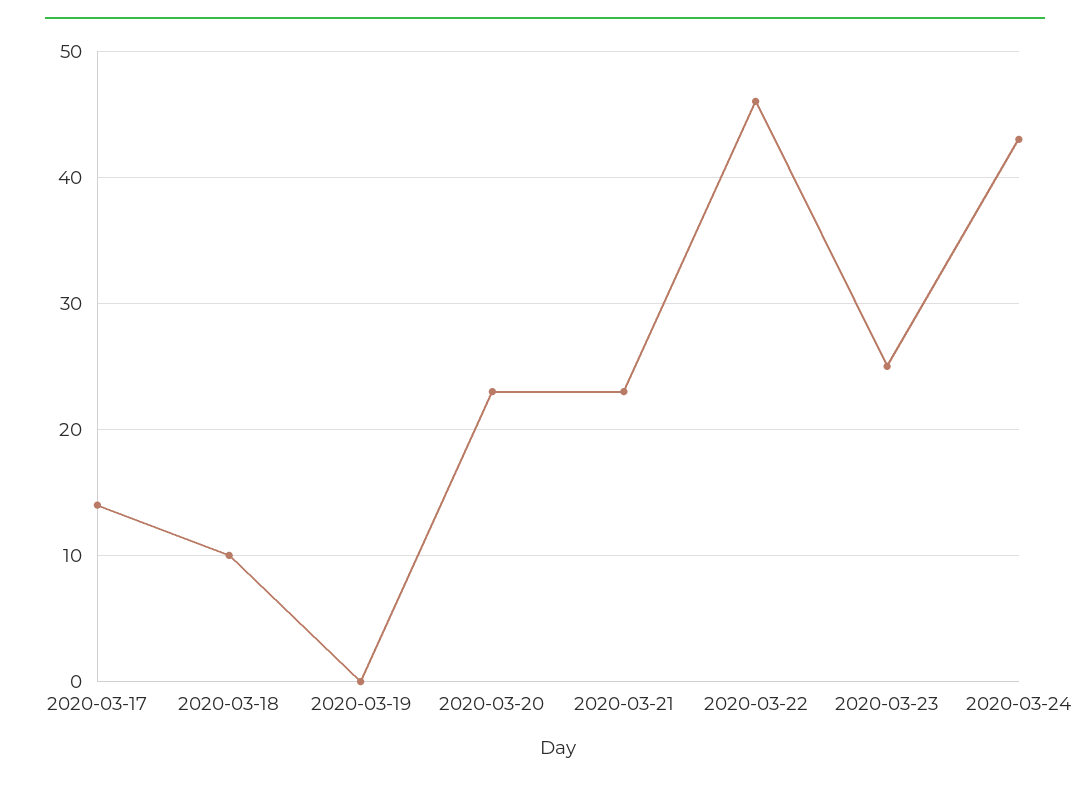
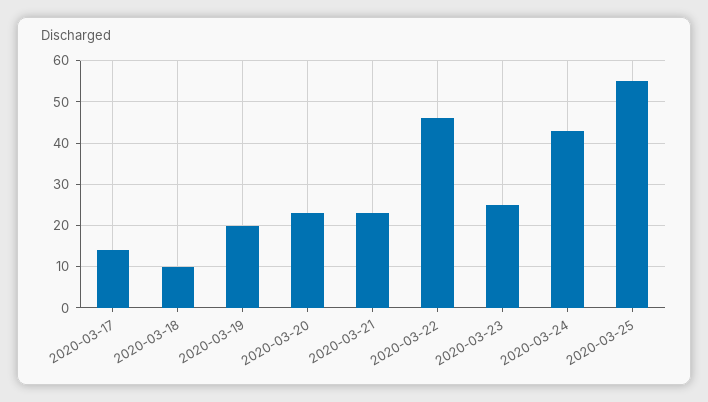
2020-03-19: 0 -> 20
2020-03-25: none -> 55

